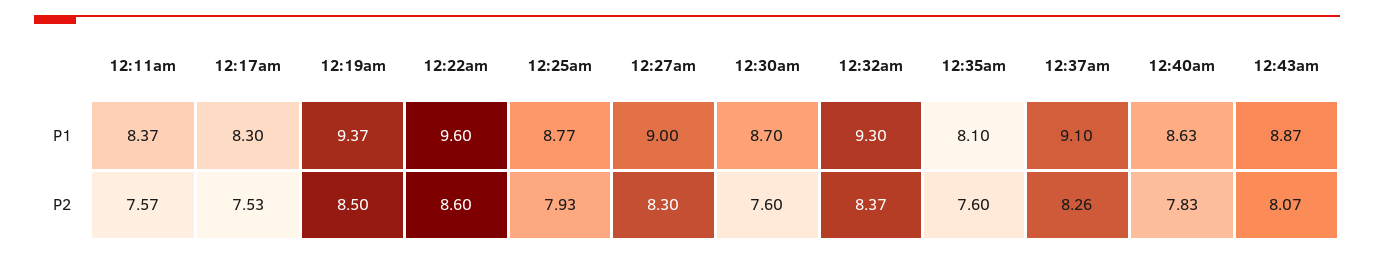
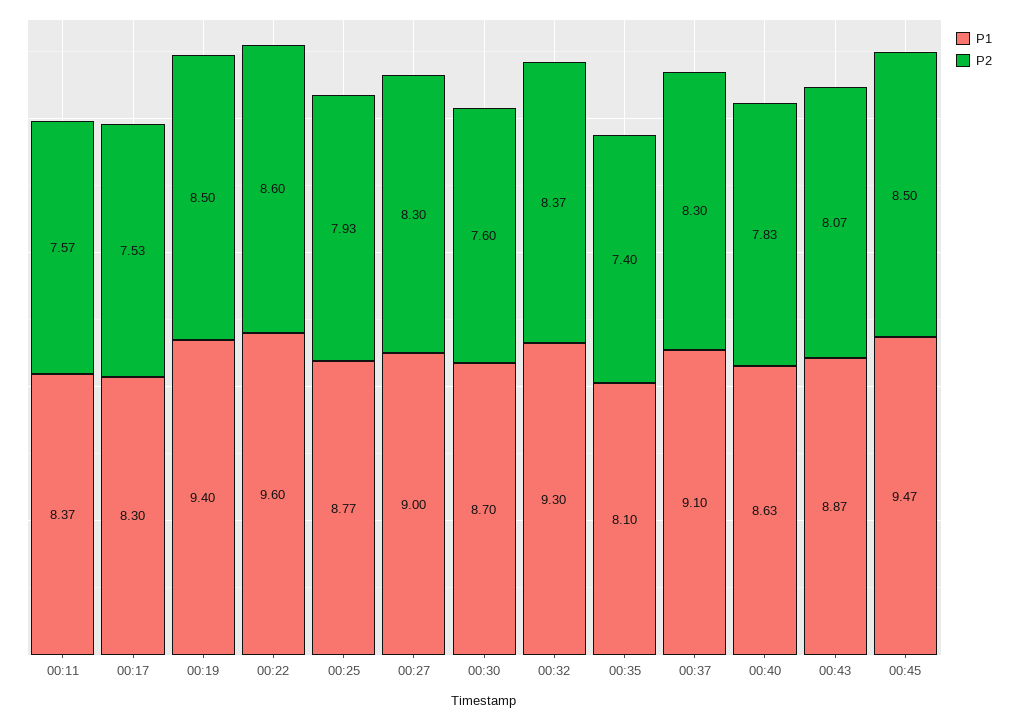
P1, 12:19am: 9.37 -> 9.4
P2, 12:35am: 7.6 -> 7.4
P2, 12:37am: 8.26 -> 8.3
P1, 00:45: none -> 9.47
P2, 00:45: none -> 8.5

